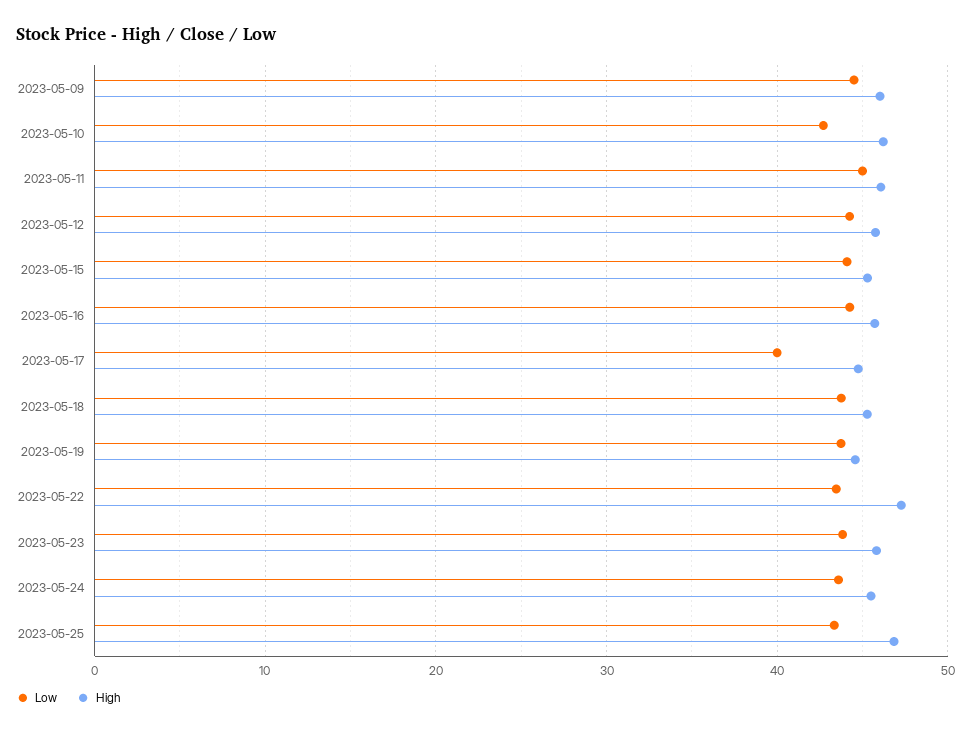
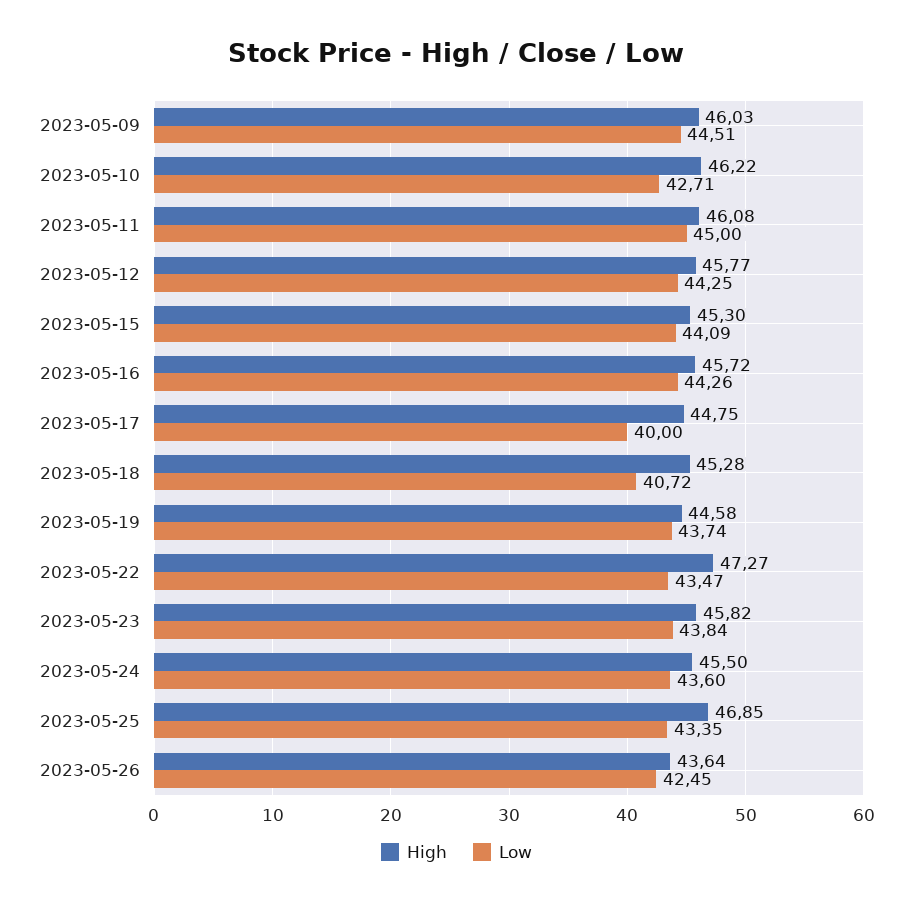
Low, 2023-05-18: 44 -> 40.72
High, 2023-05-26: none -> 43.64
Low, 2023-05-26: none -> 42.45

